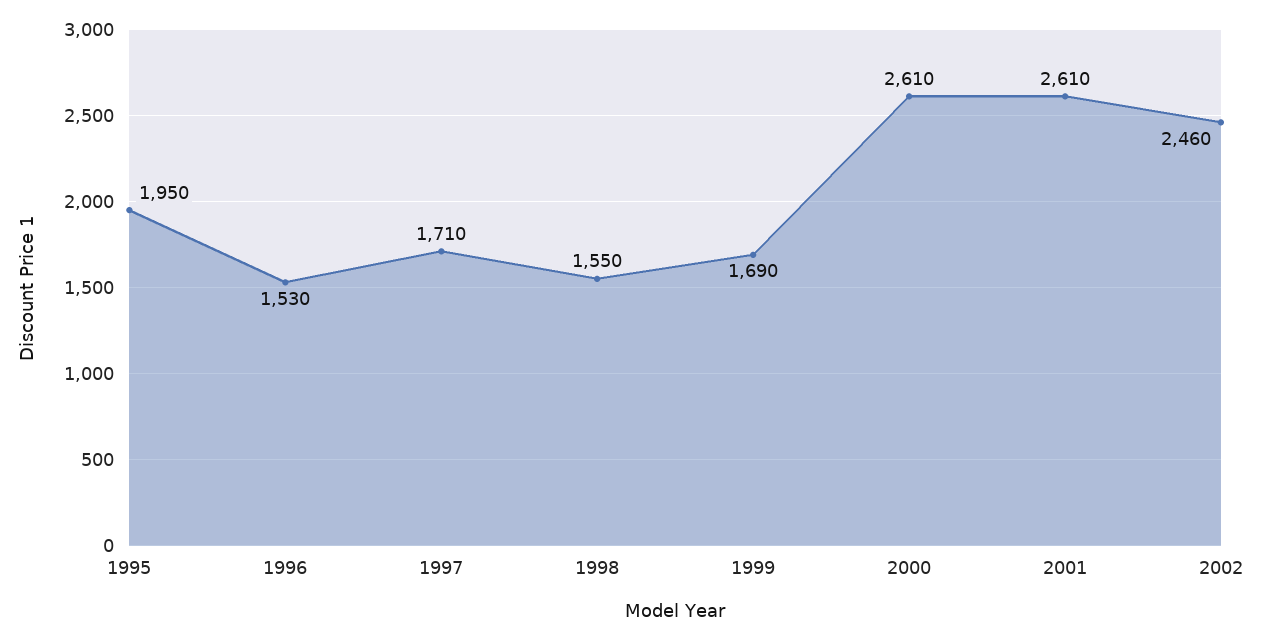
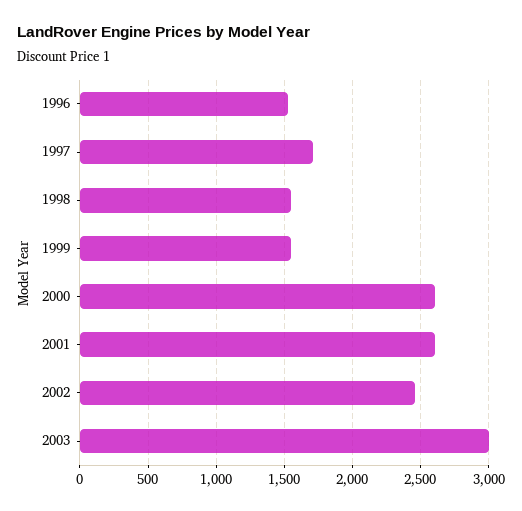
1995: 1950 -> none
1999: 1690 -> 1550
2003: none -> 3000

